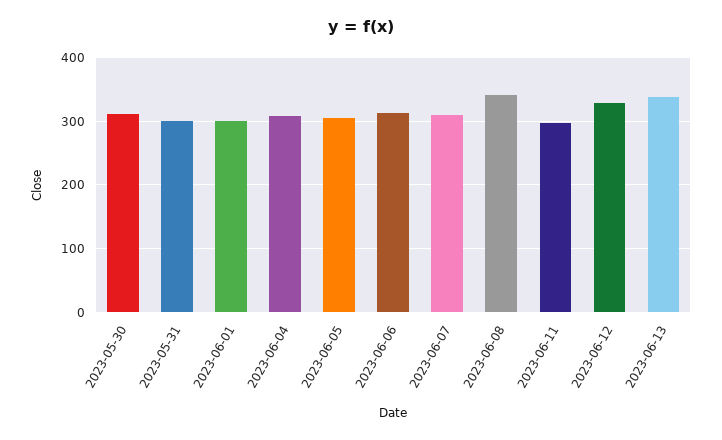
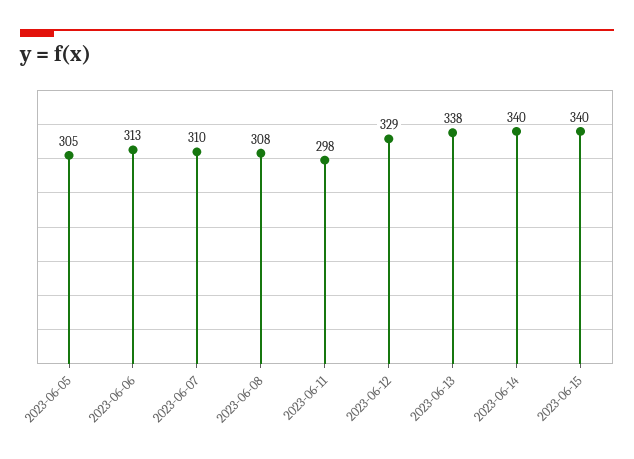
2023-05-30: 310 -> none
2023-05-31: 300 -> none
2023-06-01: 300 -> none
2023-06-04: 310 -> none
2023-06-08: 340 -> 308
2023-06-14: none -> 340
2023-06-15: none -> 340

